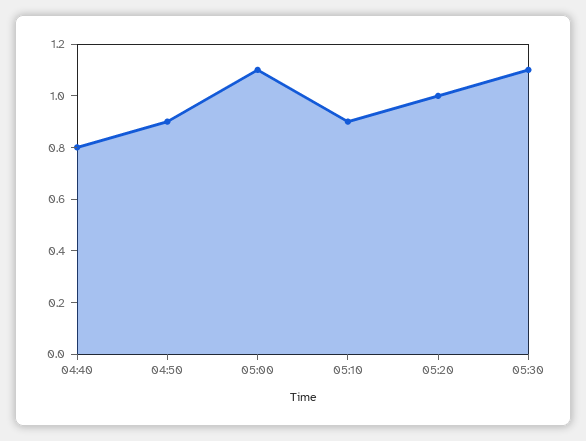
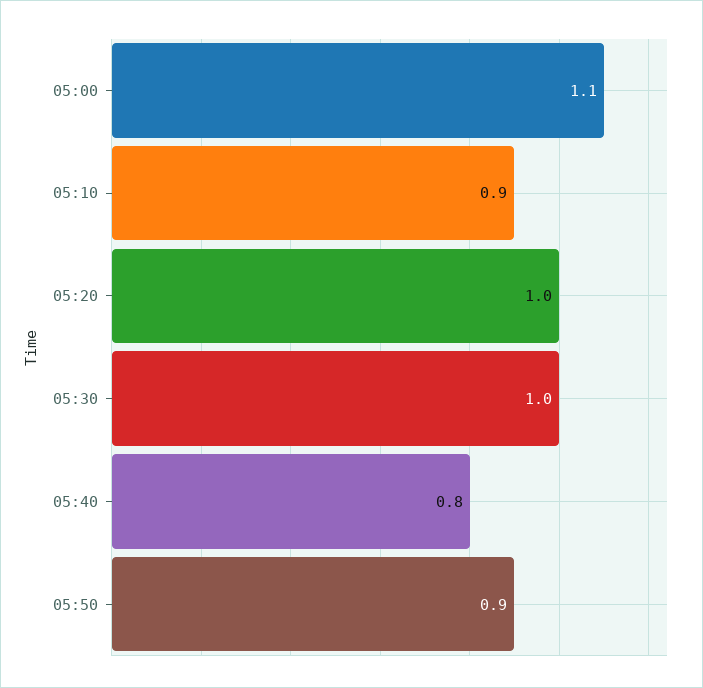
04:40: 0.8 -> none
04:50: 0.9 -> none
05:30: 1.1 -> 1
05:40: none -> 0.8
05:50: none -> 0.9

